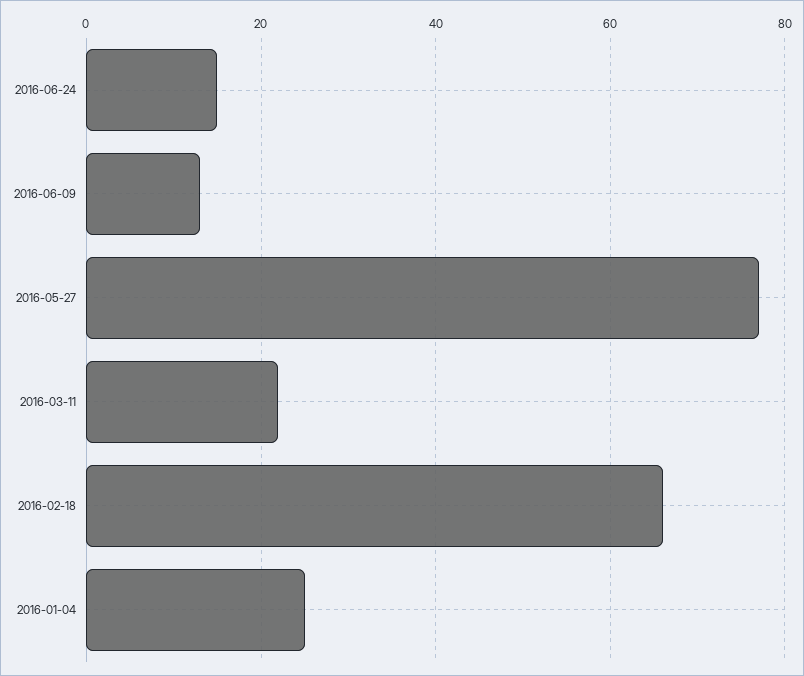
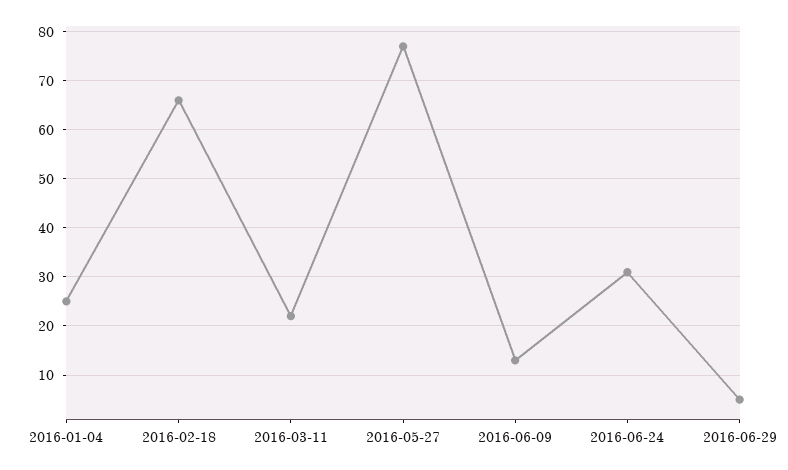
2016-06-24: 15 -> 30
2016-06-29: none -> 5

